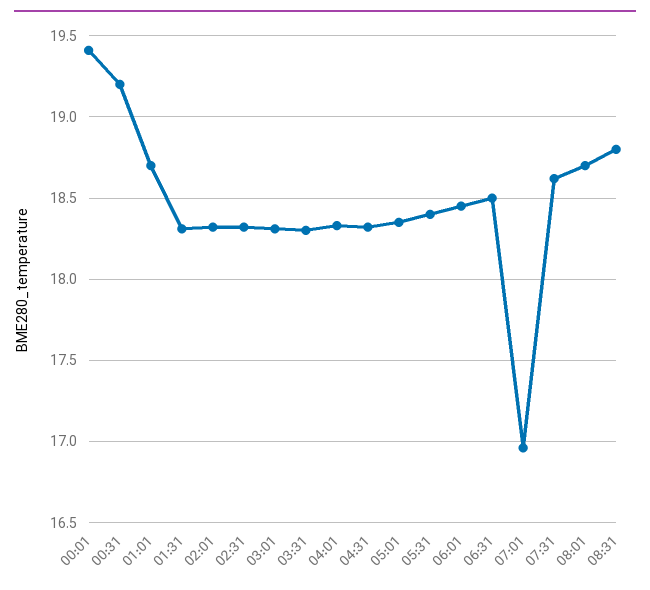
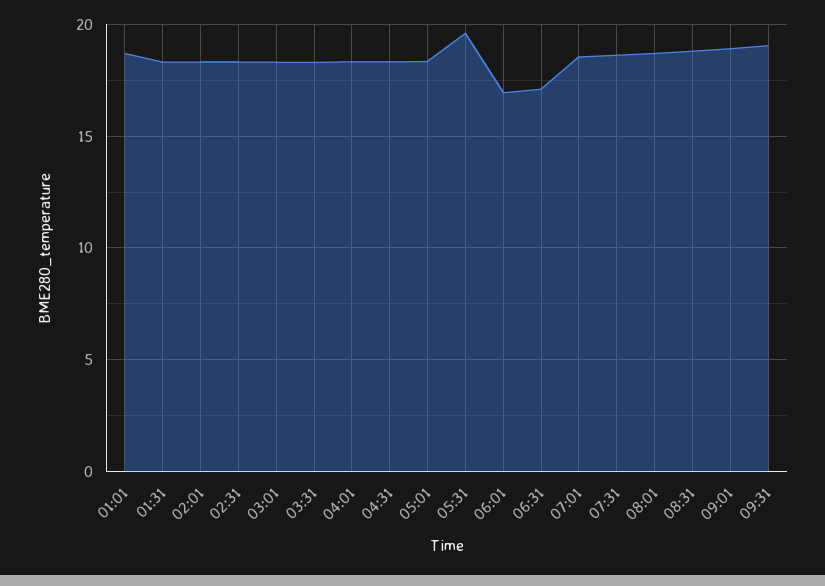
00:01: 19.4 -> none
00:31: 19.2 -> none
05:31: 18.4 -> 19.5
06:01: 18.45 -> 17
06:31: 18.5 -> 17
07:01: 16.95 -> 18.5
09:01: none -> 19
09:31: none -> 19

